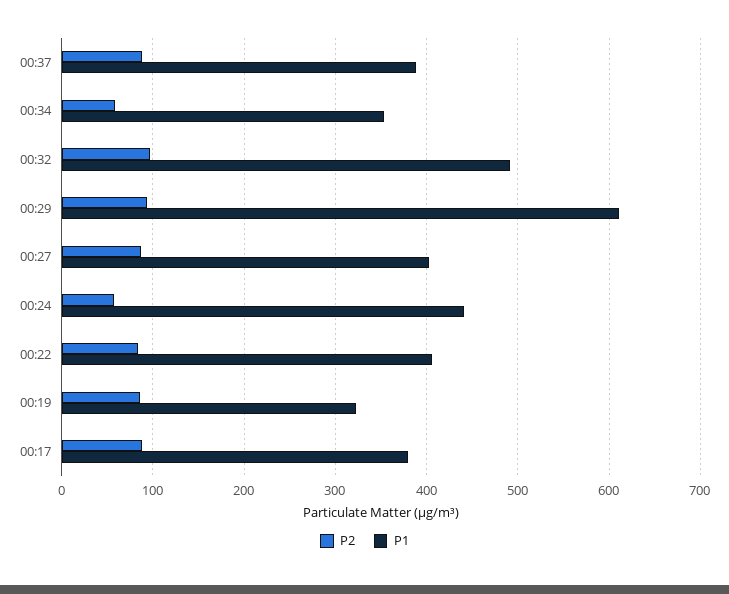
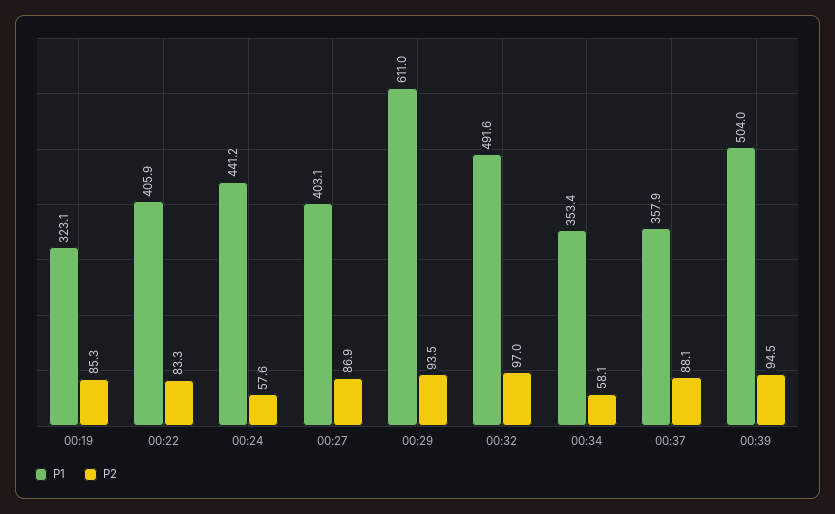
P1, 00:37: 390 -> 357.9
P2, 00:17: 90 -> none
P1, 00:17: 380 -> none
P1, 00:39: none -> 504
P2, 00:39: none -> 94.5

